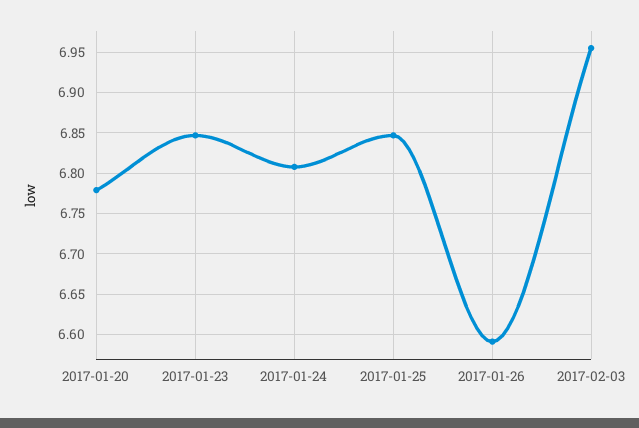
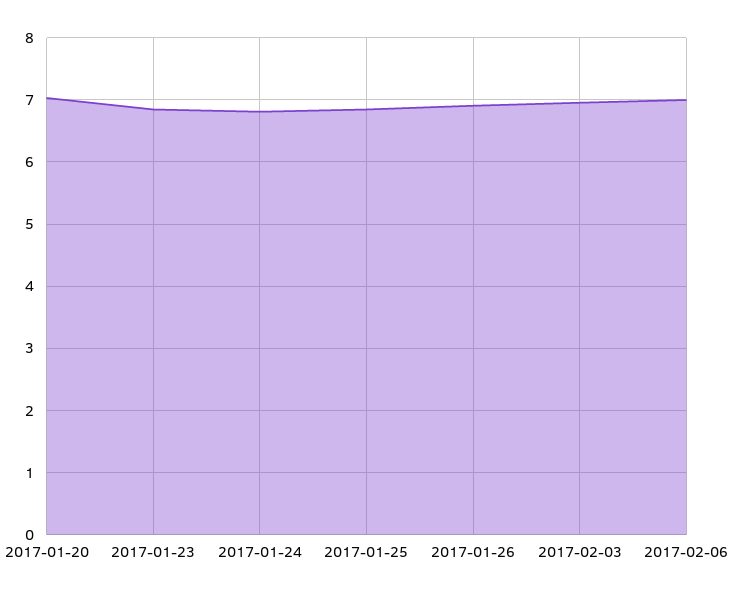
2017-01-20: 6.78 -> 7
2017-01-26: 6.59 -> 6.9
2017-02-06: none -> 7

